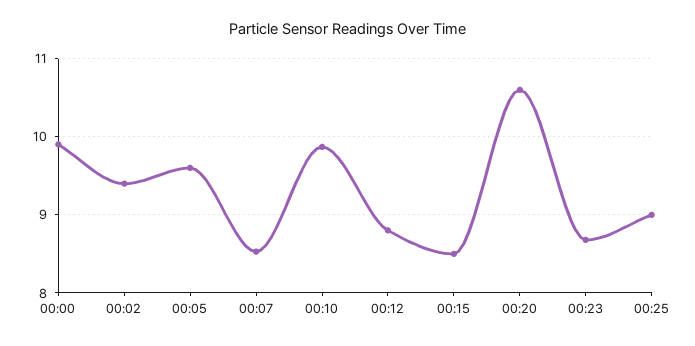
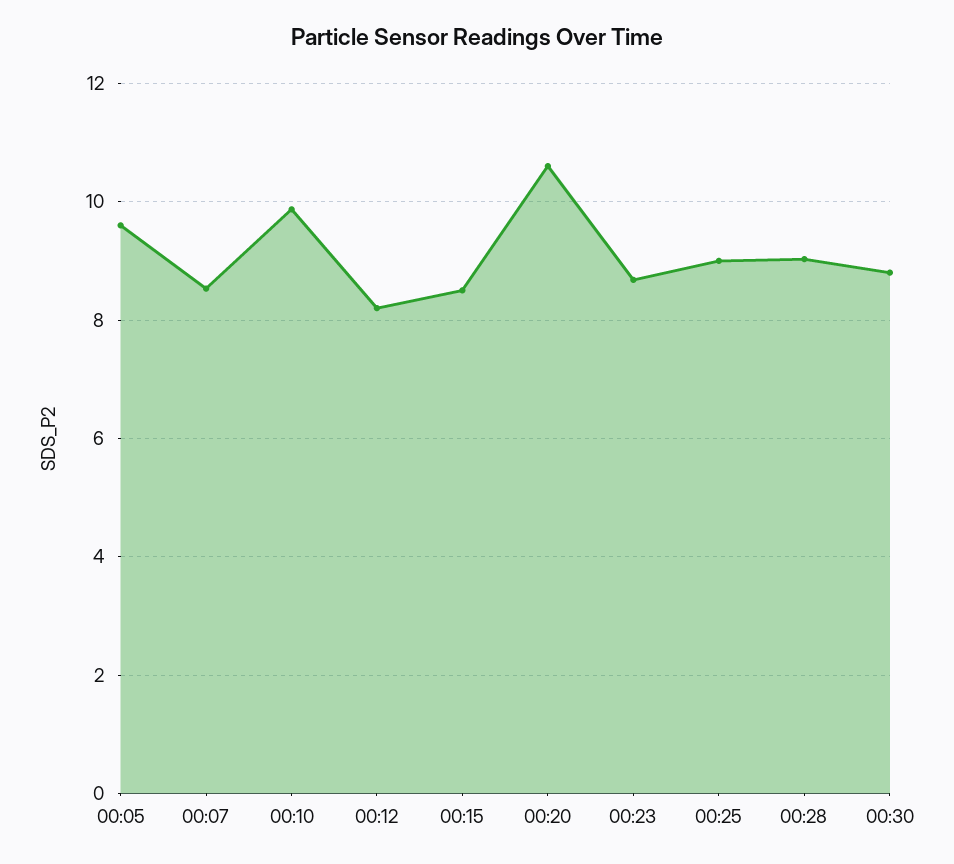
00:00: 9.9 -> none
00:02: 9.4 -> none
00:12: 8.8 -> 8.2
00:28: none -> 9
00:30: none -> 8.8

